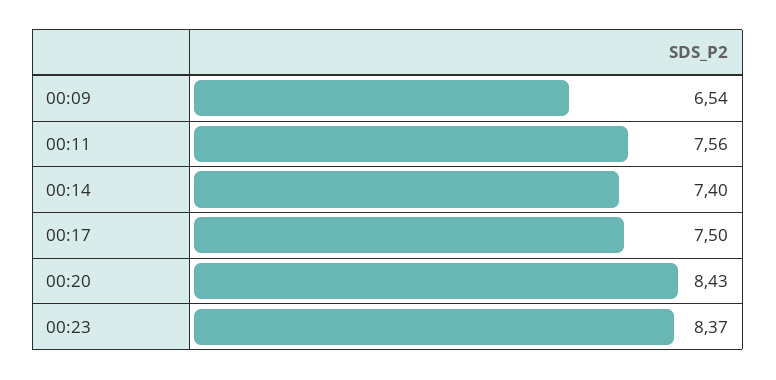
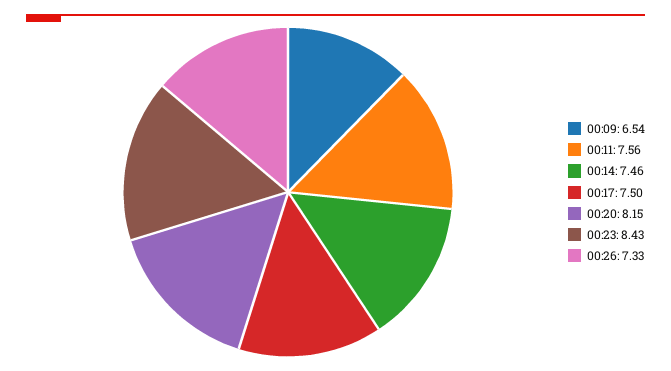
00:14: 7.4 -> 7.46
00:20: 8.43 -> 8.15
00:23: 8.37 -> 8.43
00:26: none -> 7.33

